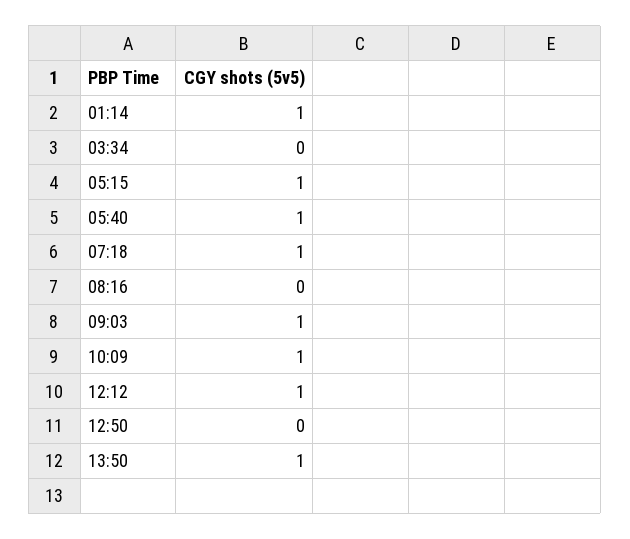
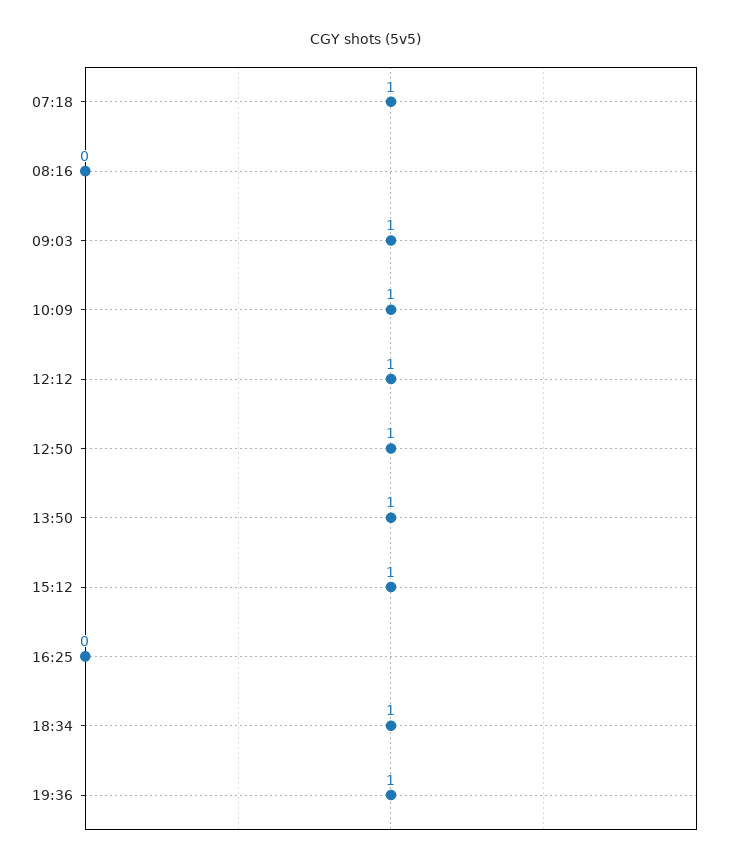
01:14: 1 -> none
03:34: 0 -> none
05:15: 1 -> none
05:40: 1 -> none
12:50: 0 -> 1
15:12: none -> 1
16:25: none -> 0
18:34: none -> 1
19:36: none -> 1

